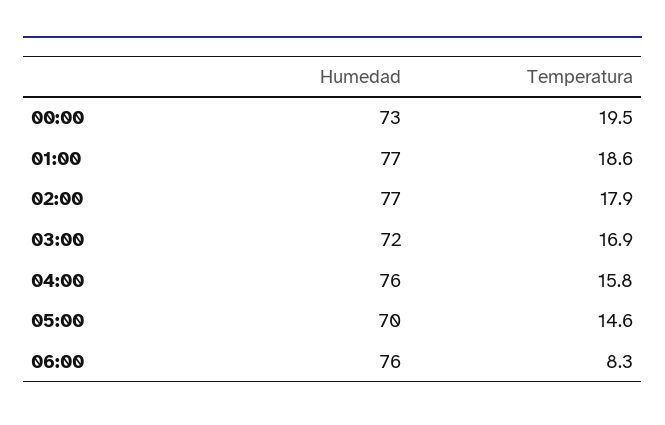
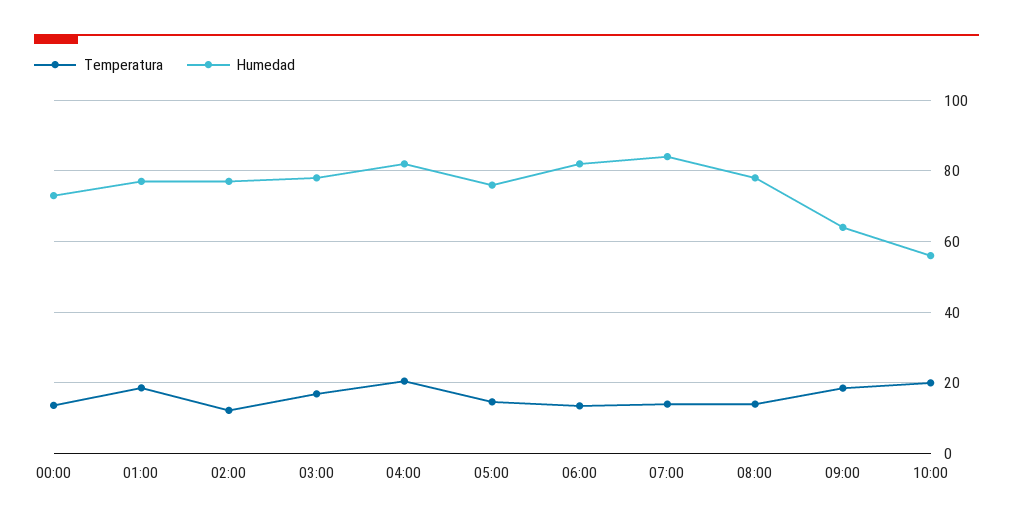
Temperatura, 00:00: 19.5 -> 14
Temperatura, 02:00: 17.9 -> 12
Humedad, 03:00: 72 -> 78
Humedad, 04:00: 76 -> 82
Temperatura, 04:00: 15.8 -> 20
Humedad, 05:00: 70 -> 76
Humedad, 06:00: 76 -> 82
Temperatura, 06:00: 8.3 -> 14
Temperatura, 07:00: none -> 14
Humedad, 07:00: none -> 84
Temperatura, 08:00: none -> 14
Humedad, 08:00: none -> 78
Temperatura, 09:00: none -> 18
Humedad, 09:00: none -> 64
Temperatura, 10:00: none -> 20
Humedad, 10:00: none -> 56

